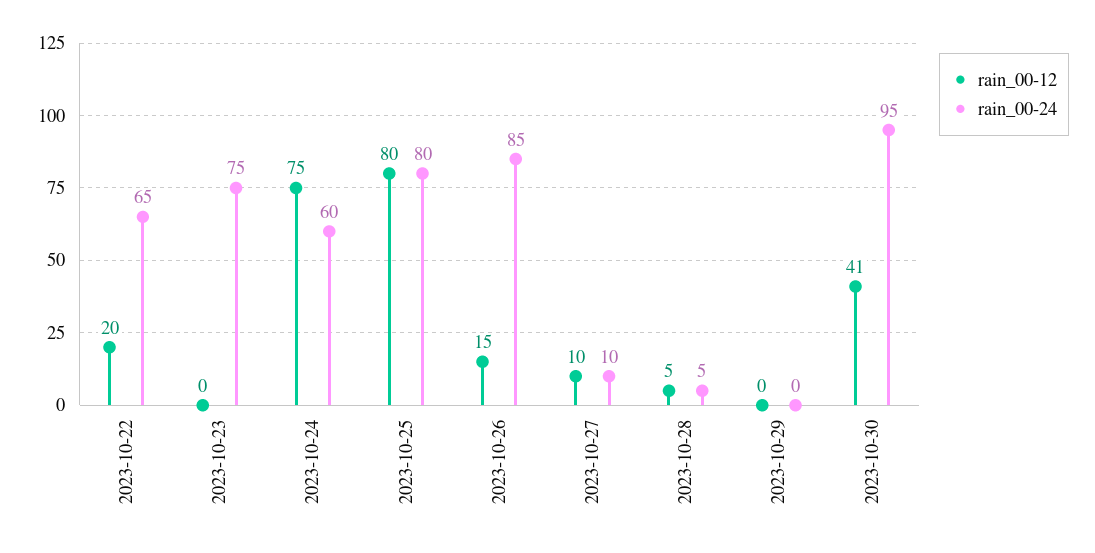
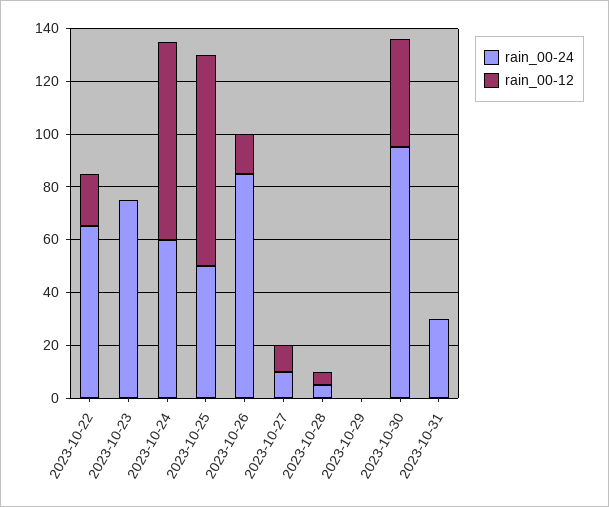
rain_00-24, 2023-10-25: 80 -> 50
rain_00-24, 2023-10-31: none -> 30
rain_00-12, 2023-10-31: none -> 0

